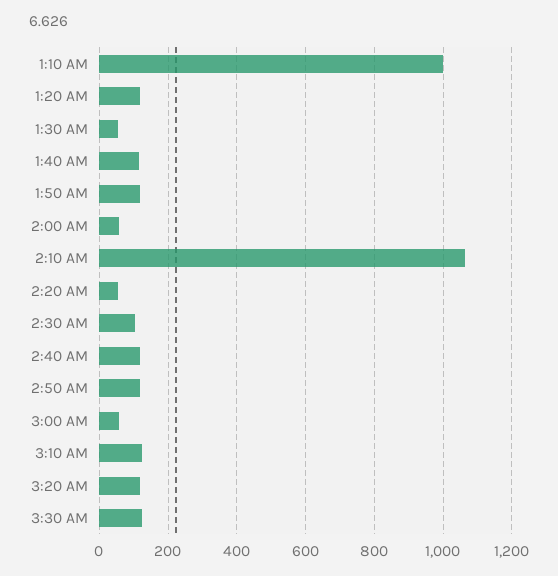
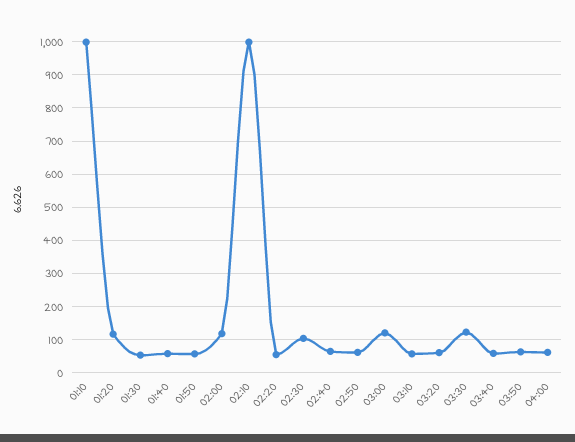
1:40 AM: 120 -> 60
1:50 AM: 120 -> 60
2:00 AM: 60 -> 120
2:10 AM: 1060 -> 1000
2:40 AM: 120 -> 60
2:50 AM: 120 -> 60
3:00 AM: 60 -> 120
3:10 AM: 120 -> 60
3:20 AM: 120 -> 60
03:40: none -> 60
03:50: none -> 60
04:00: none -> 60

